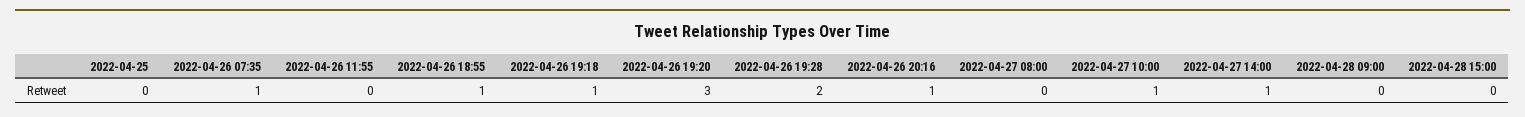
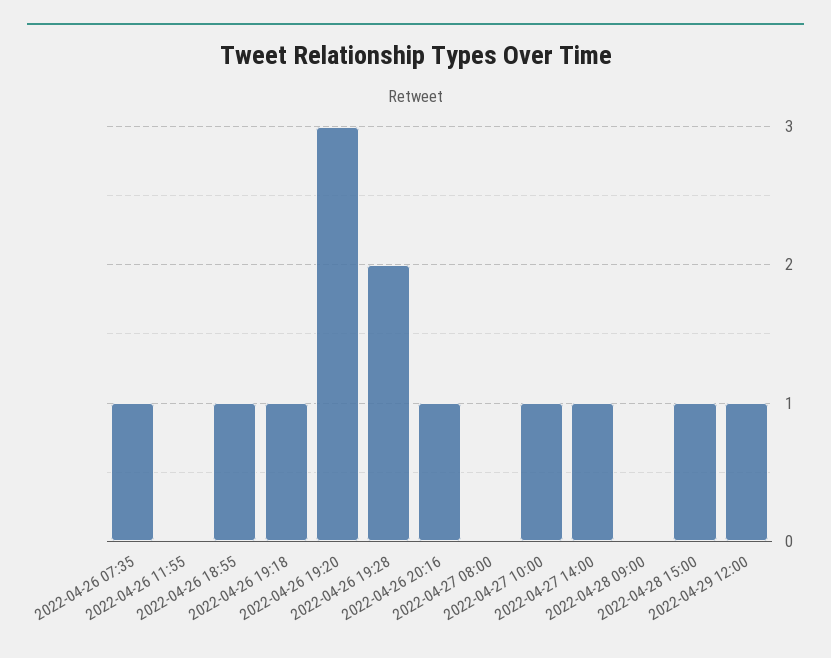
2022-04-25: 0 -> none
2022-04-28 15:00: 0 -> 1
2022-04-29 12:00: none -> 1

